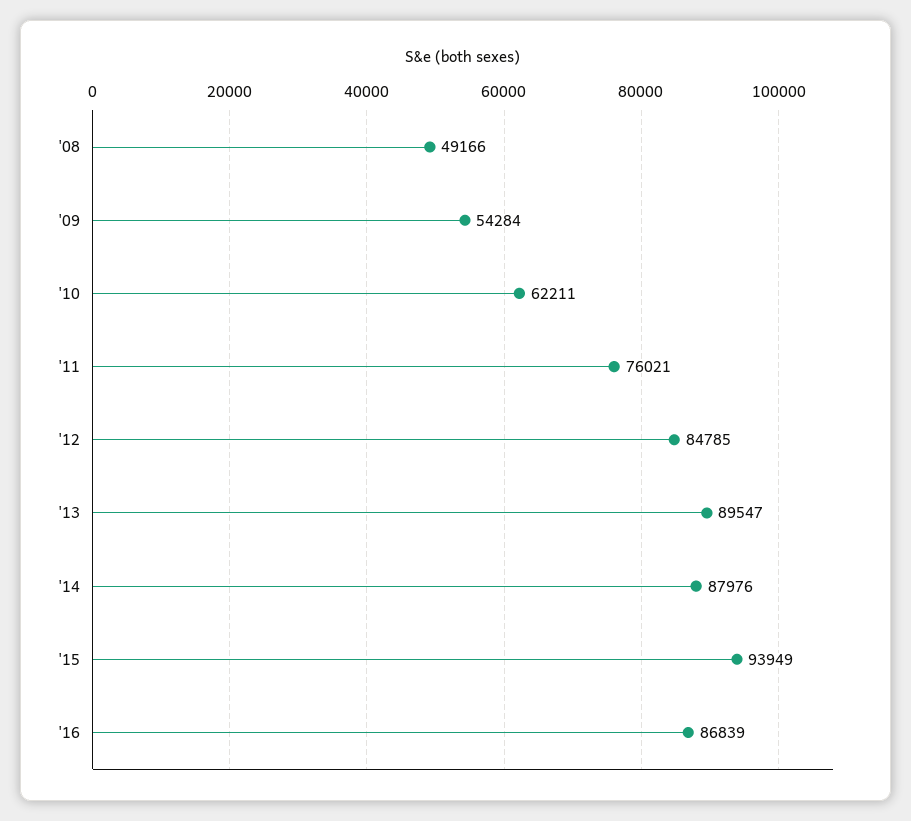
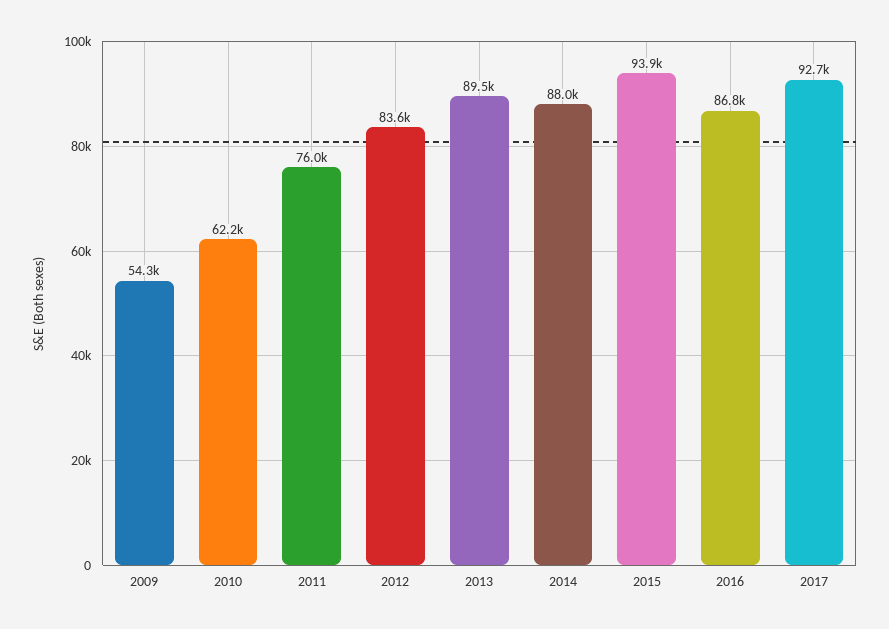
'08: 49166 -> none
'12: 84785 -> 83600
2017: none -> 92700

